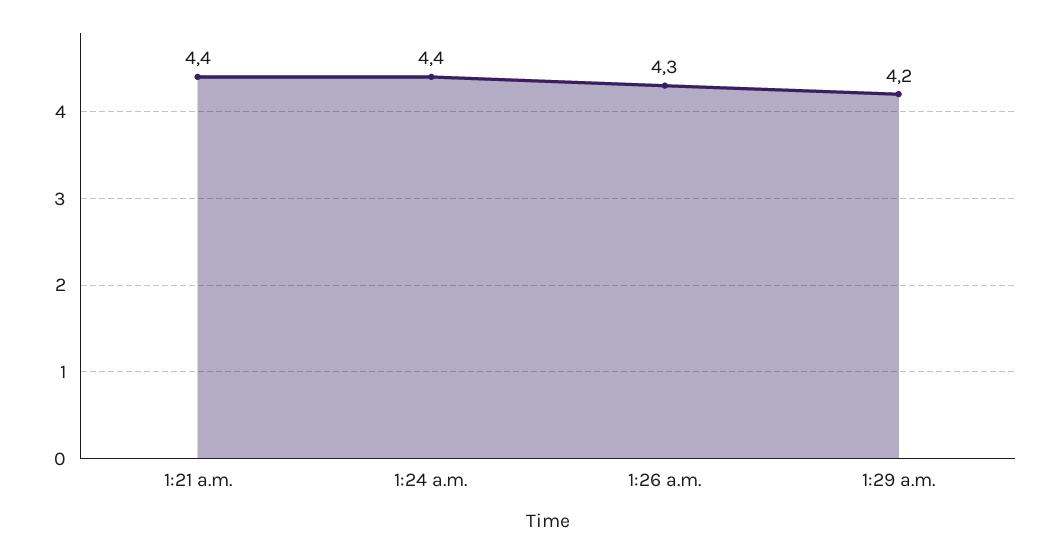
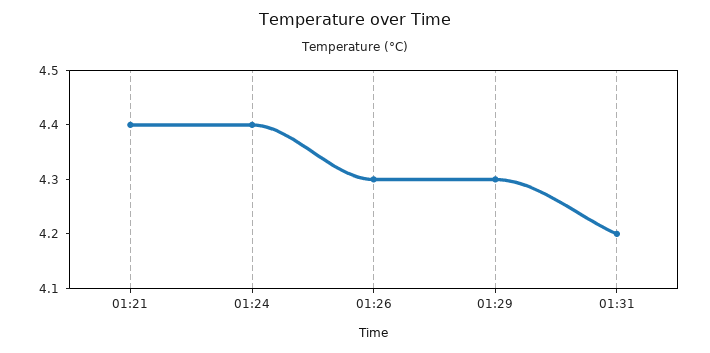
1:29 a.m.: 4.2 -> 4.3
01:31: none -> 4.2

